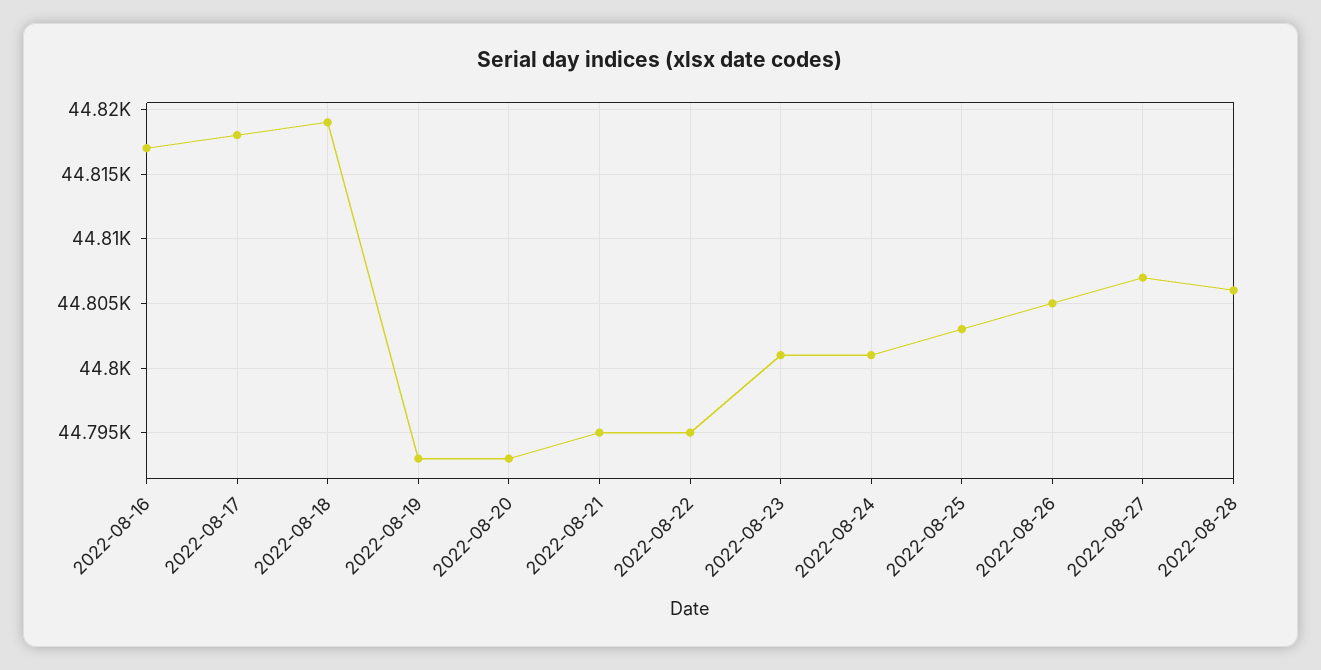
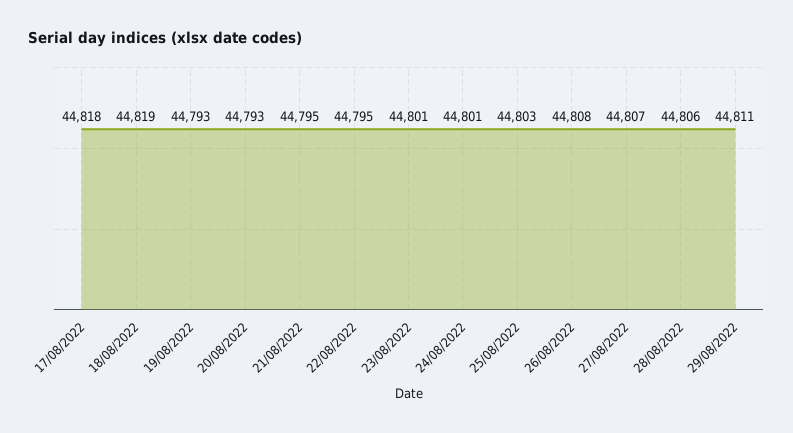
2022-08-16: 44817 -> none
2022-08-26: 44805 -> 44808
29/08/2022: none -> 44811

